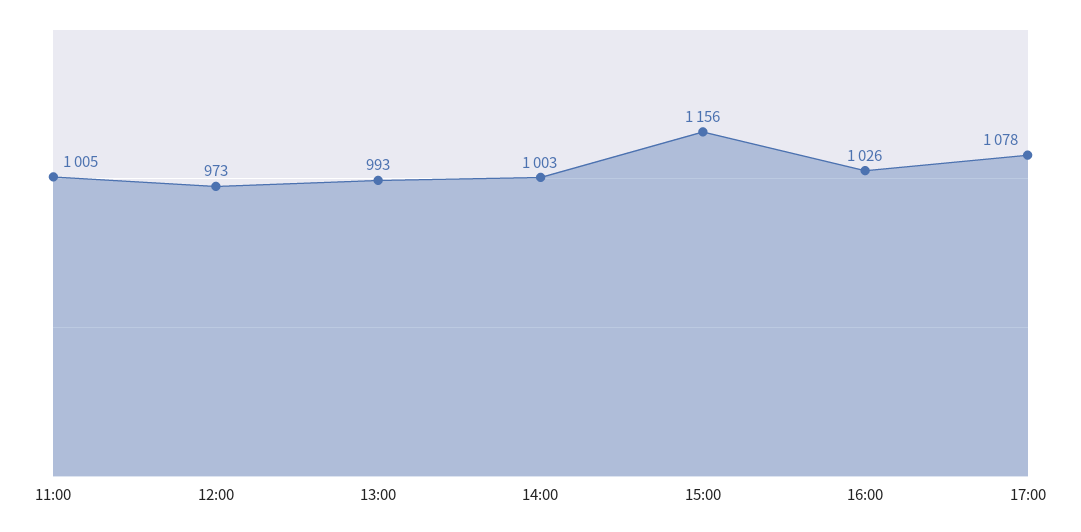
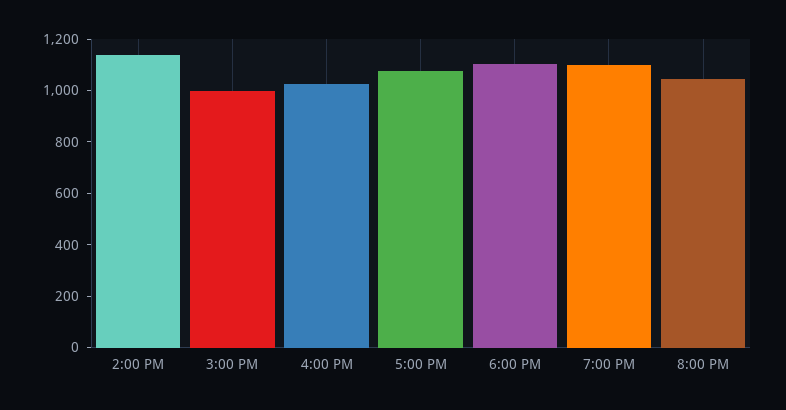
11:00: 1005 -> none
12:00: 973 -> none
13:00: 993 -> none
14:00: 1003 -> 1150
15:00: 1156 -> 1000
6:00 PM: none -> 1100
7:00 PM: none -> 1100
8:00 PM: none -> 1050

